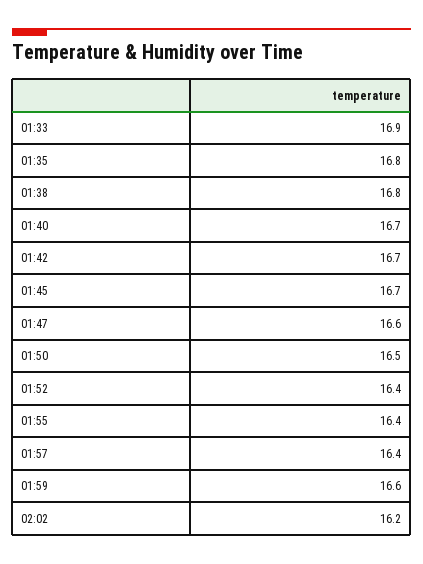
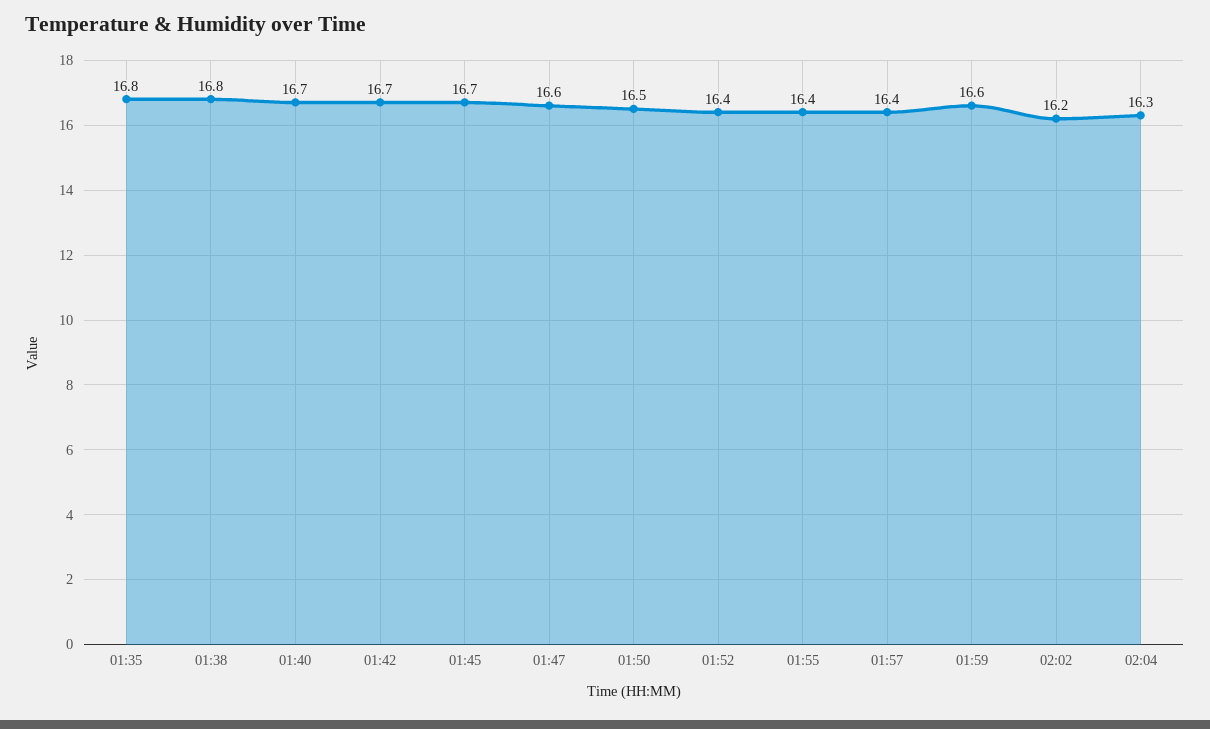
01:33: 16.9 -> none
02:04: none -> 16.3

